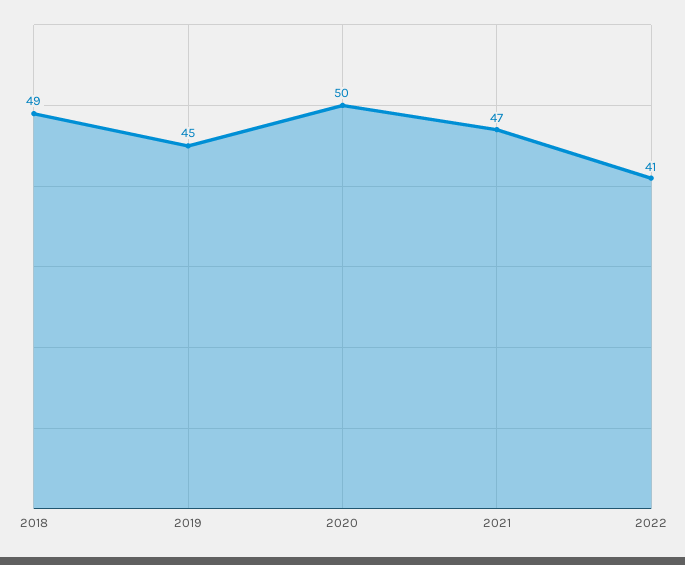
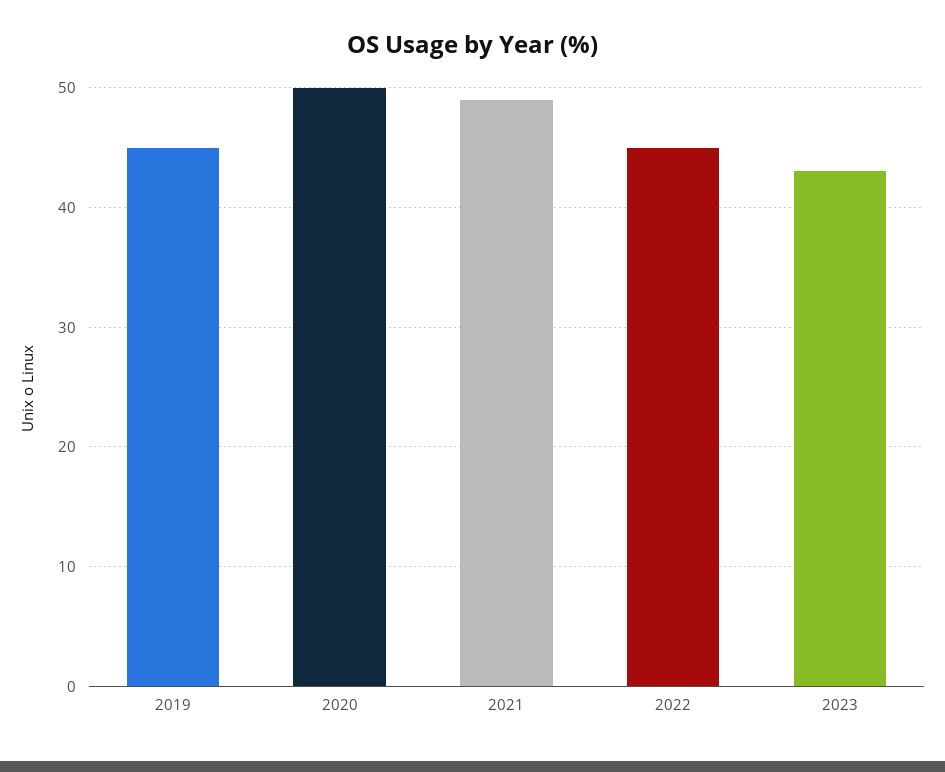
2018: 49 -> none
2021: 47 -> 49
2022: 41 -> 45
2023: none -> 43

